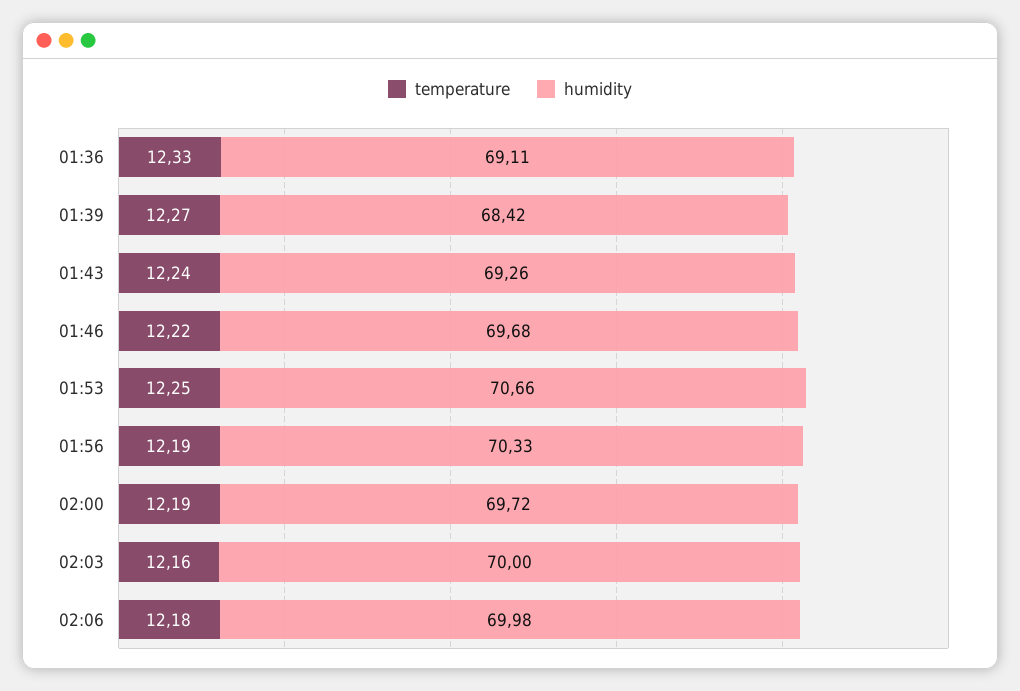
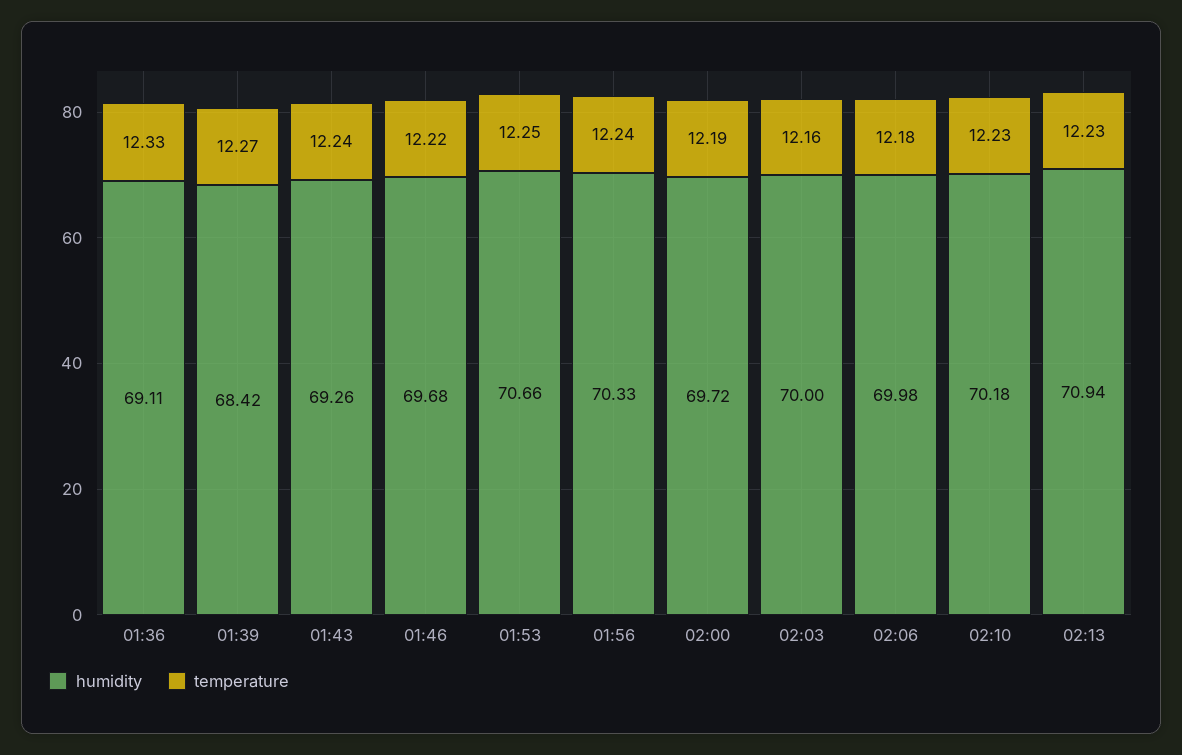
temperature, 01:56: 12.19 -> 12.24
humidity, 02:10: none -> 70.18
temperature, 02:10: none -> 12.23
humidity, 02:13: none -> 70.94
temperature, 02:13: none -> 12.23

